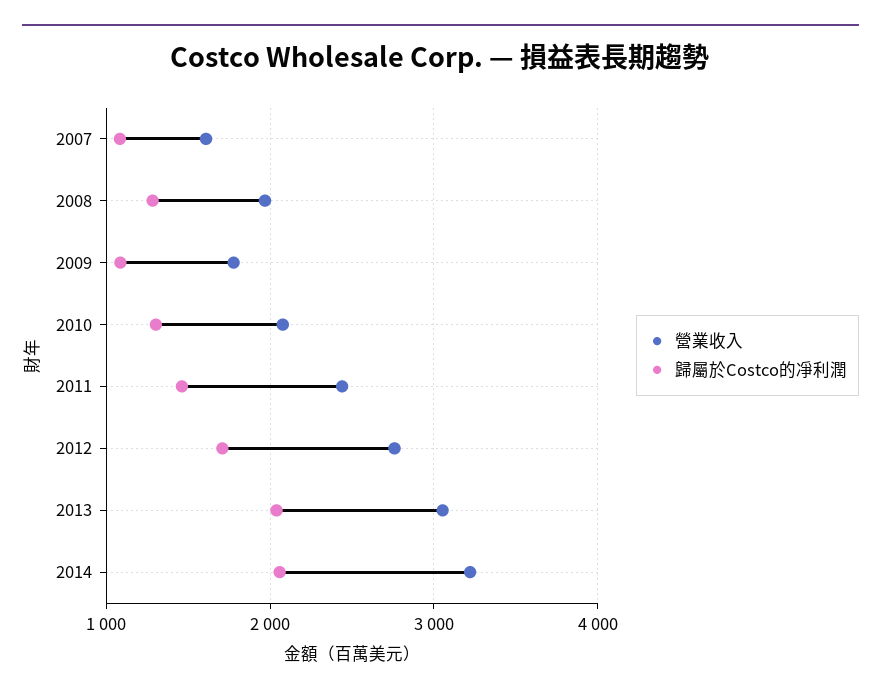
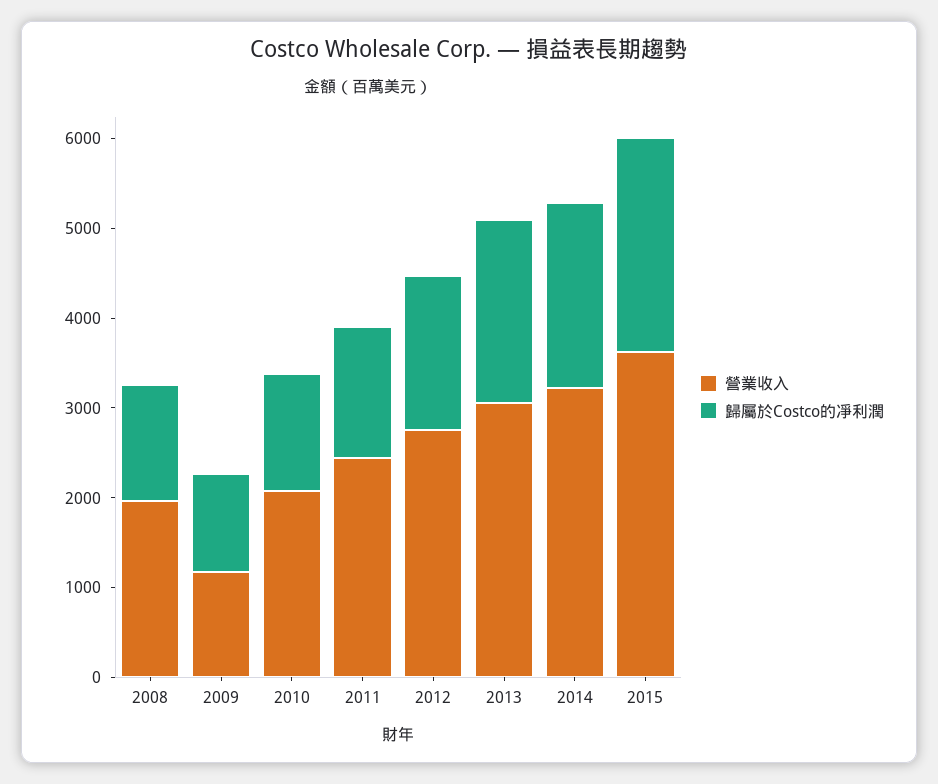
營業收入, 2007: 1600 -> none
歸屬於Costco的凈利潤, 2007: 1100 -> none
營業收入, 2009: 1800 -> 1200
營業收入, 2015: none -> 3600
歸屬於Costco的凈利潤, 2015: none -> 2400

